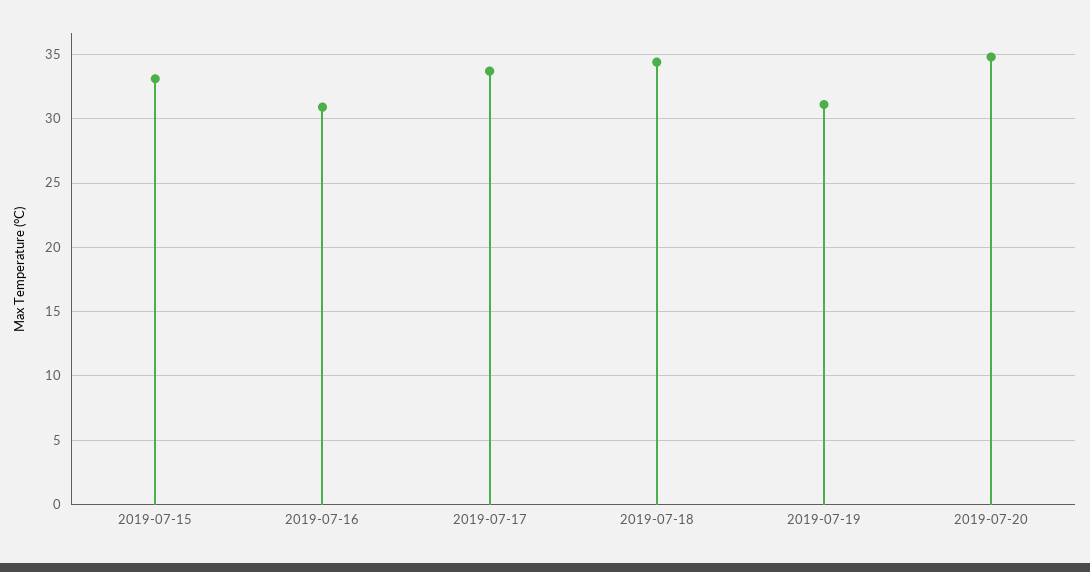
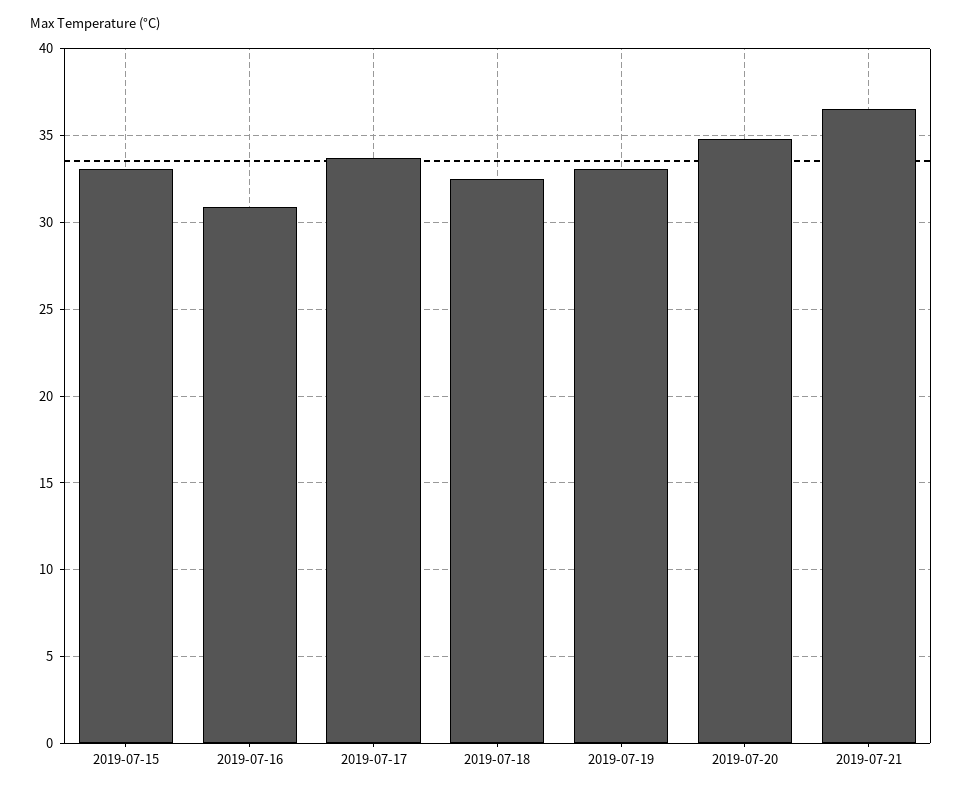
2019-07-18: 34.5 -> 32.5
2019-07-19: 31 -> 33
2019-07-21: none -> 36.5

